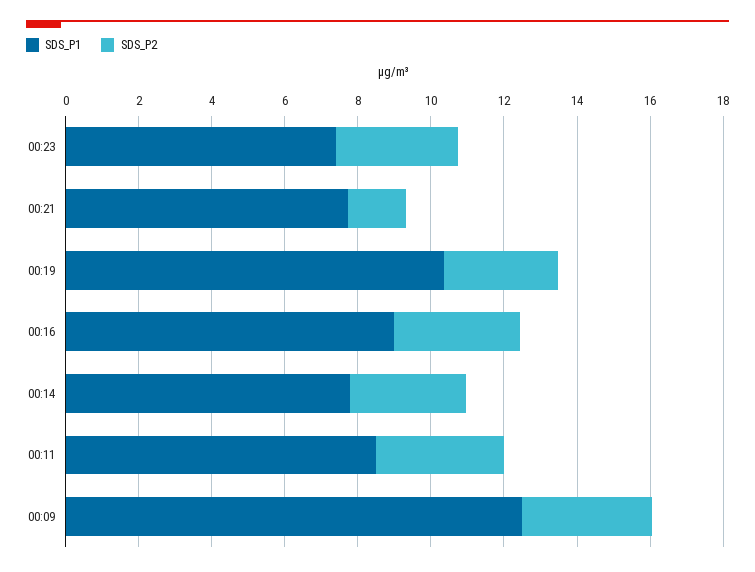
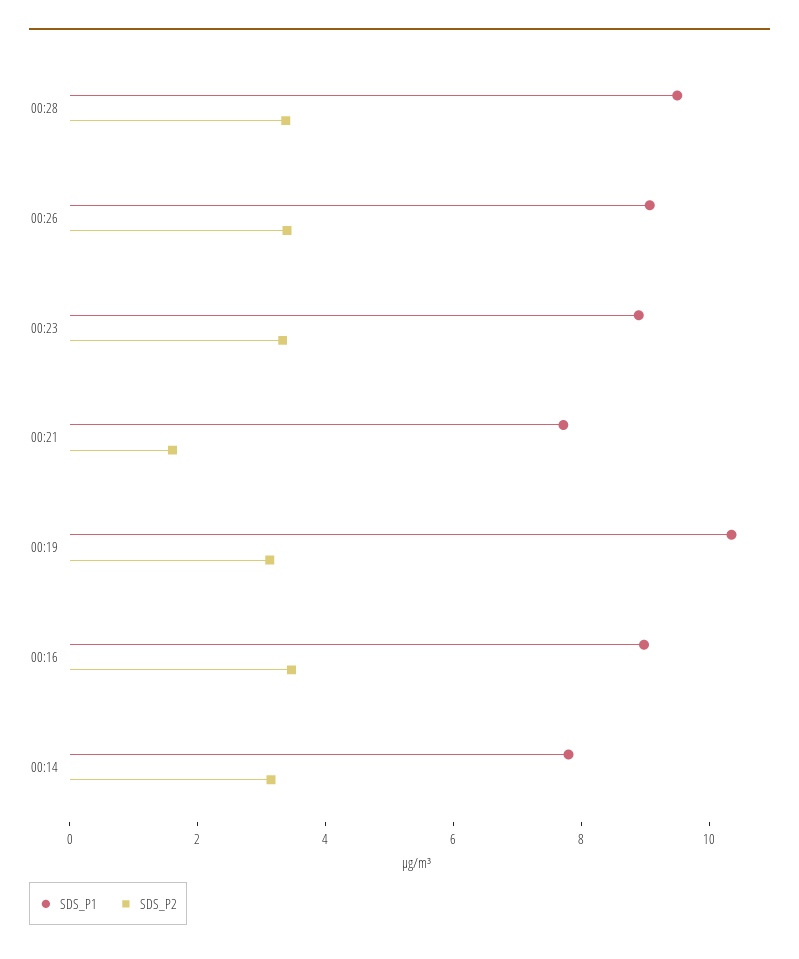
SDS_P1, 00:23: 7.5 -> 9
SDS_P1, 00:11: 8.5 -> none
SDS_P2, 00:11: 3.5 -> none
SDS_P1, 00:09: 12.5 -> none
SDS_P2, 00:09: 3.5 -> none
SDS_P1, 00:28: none -> 9.5
SDS_P2, 00:28: none -> 3.5
SDS_P1, 00:26: none -> 9
SDS_P2, 00:26: none -> 3.5

